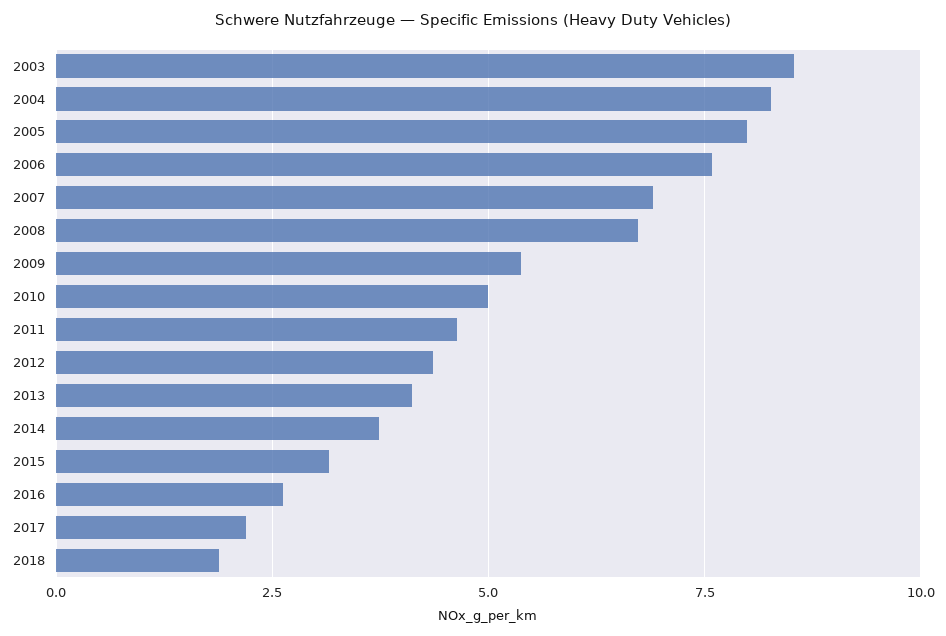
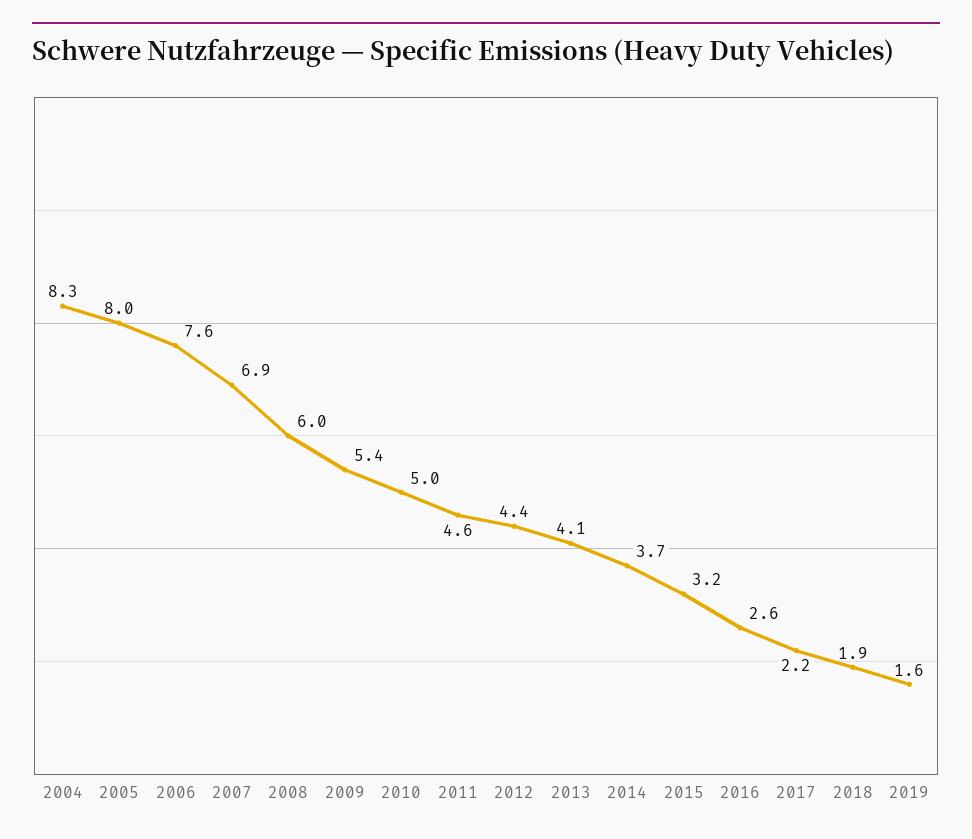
2003: 8.5 -> none
2008: 6.75 -> 6
2019: none -> 1.6

